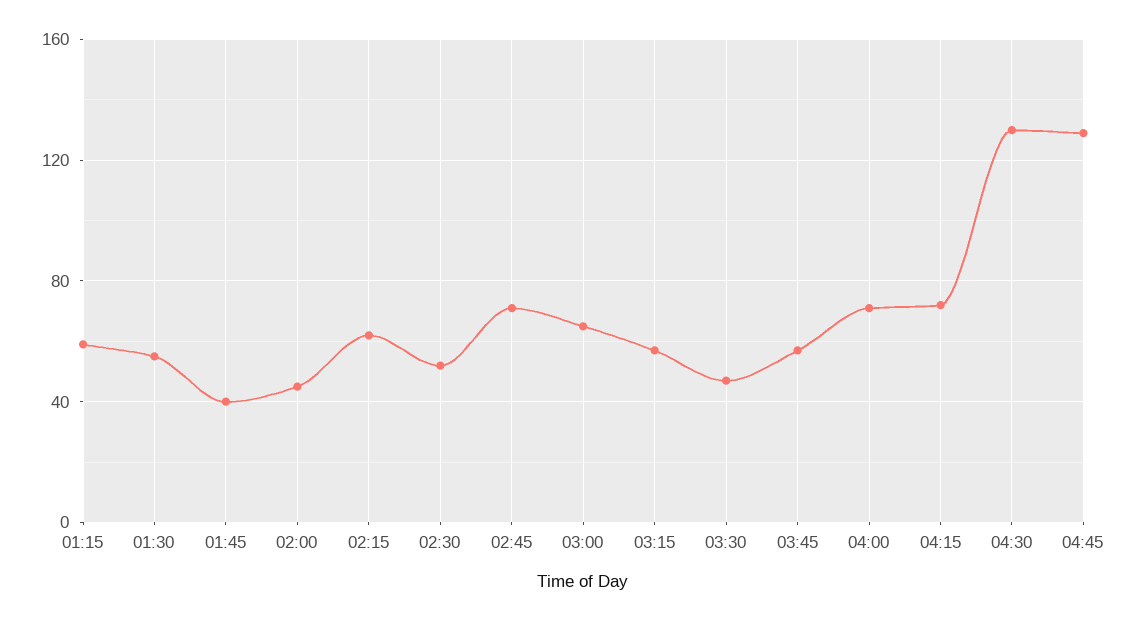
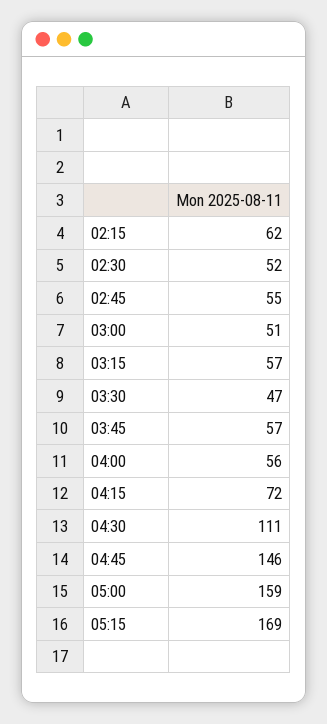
01:15: 60 -> none
01:30: 55 -> none
01:45: 40 -> none
02:00: 45 -> none
02:45: 70 -> 55
03:00: 65 -> 51
04:00: 70 -> 56
04:30: 130 -> 111
04:45: 130 -> 146
05:00: none -> 159
05:15: none -> 169

